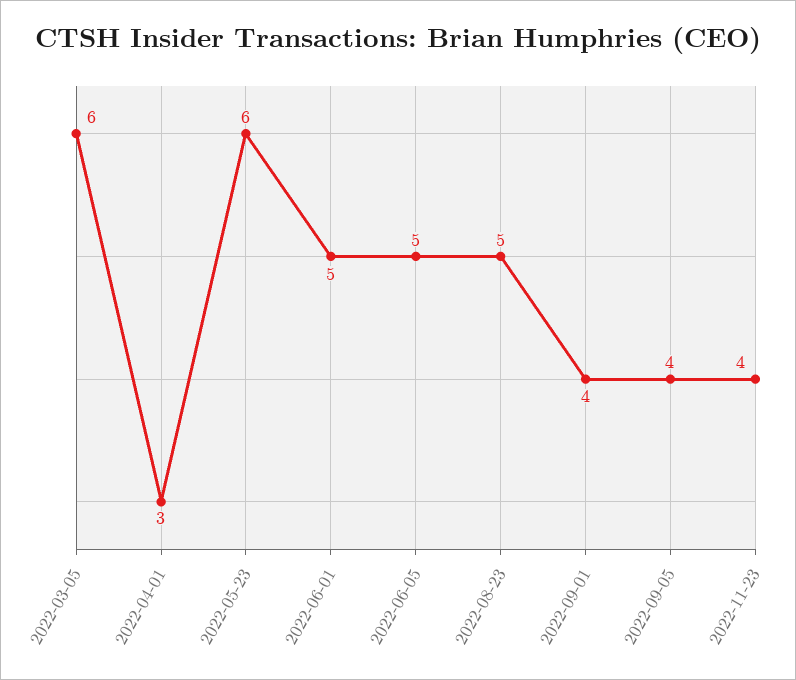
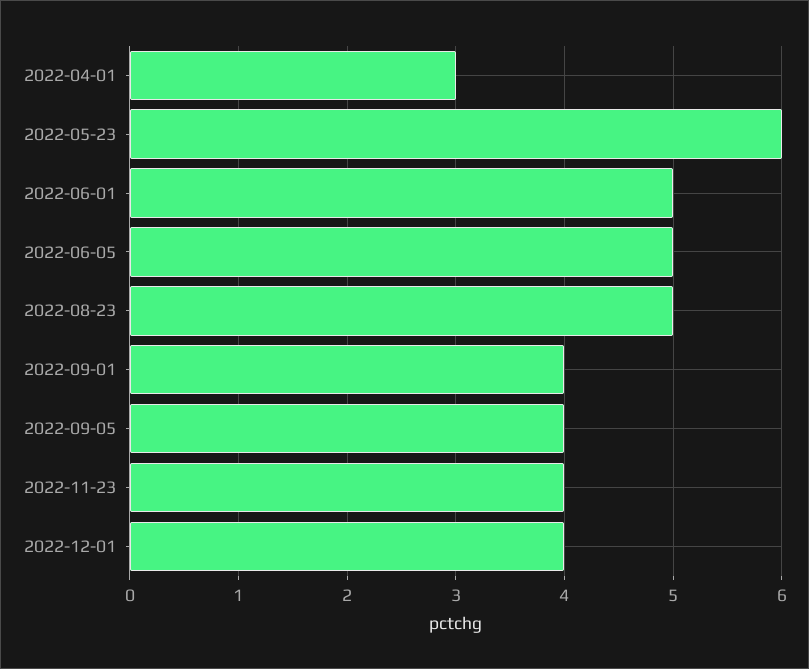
2022-03-05: 6 -> none
2022-12-01: none -> 4

